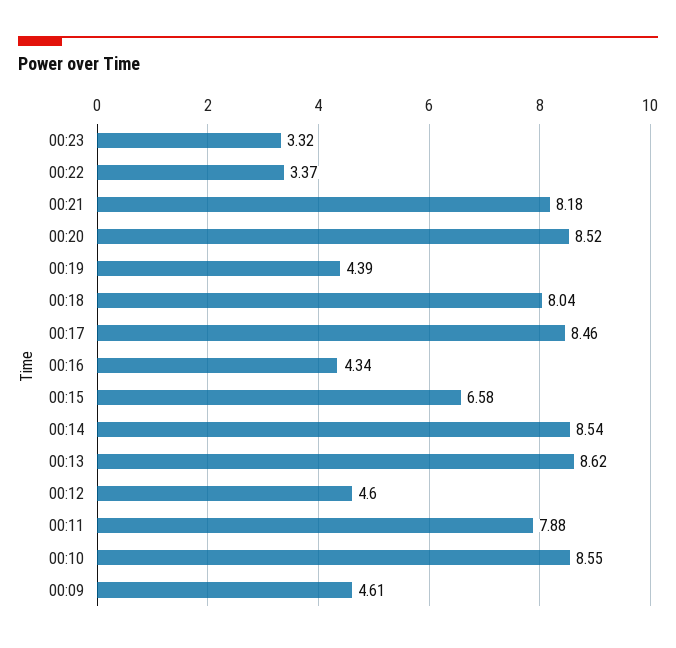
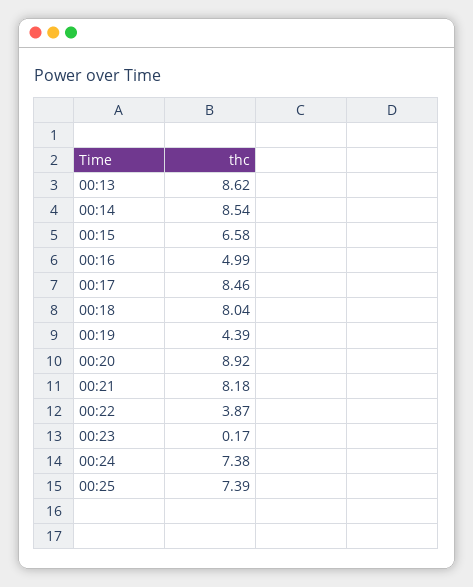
00:23: 3.32 -> 0.17
00:22: 3.37 -> 3.87
00:20: 8.52 -> 8.92
00:16: 4.34 -> 4.99
00:12: 4.6 -> none
00:11: 7.88 -> none
00:10: 8.55 -> none
00:09: 4.61 -> none
00:24: none -> 7.38
00:25: none -> 7.39

